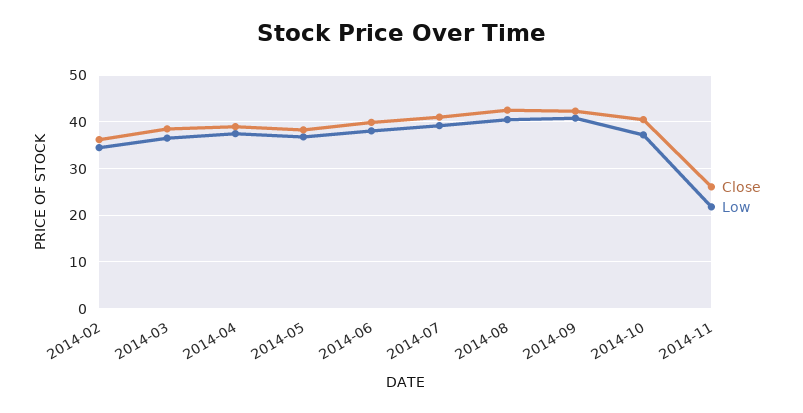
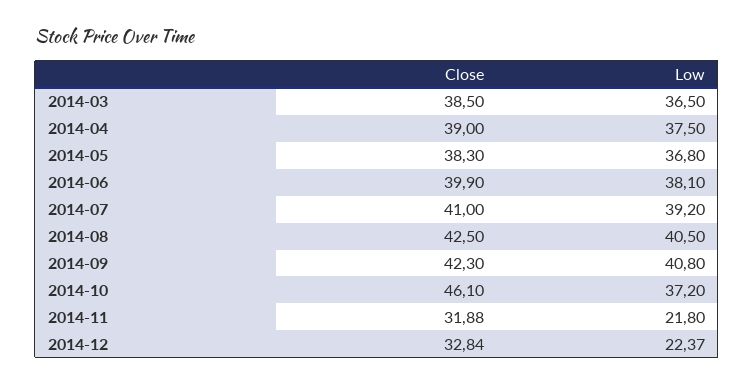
Close, 2014-02: 36 -> none
Low, 2014-02: 34 -> none
Close, 2014-10: 40 -> 46.1
Close, 2014-11: 26 -> 31.88
Close, 2014-12: none -> 32.84
Low, 2014-12: none -> 22.37

